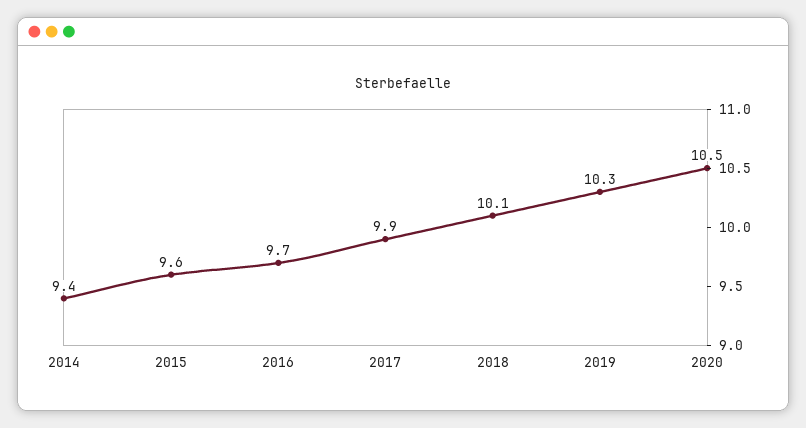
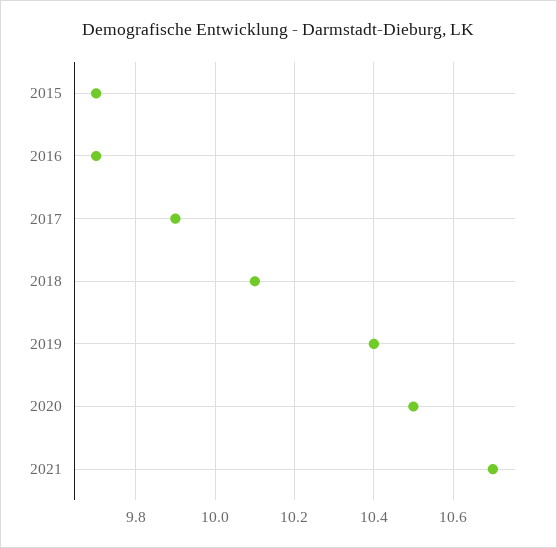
2014: 9.4 -> none
2015: 9.6 -> 9.7
2019: 10.3 -> 10.4
2021: none -> 10.7

